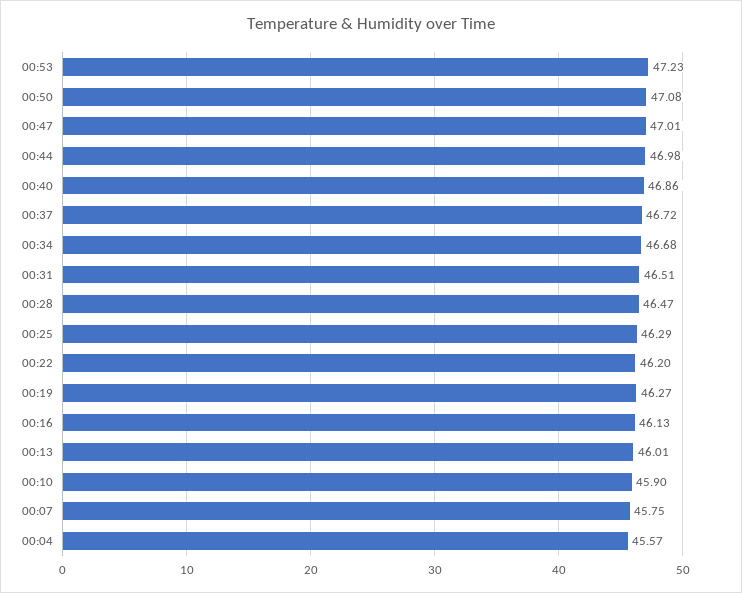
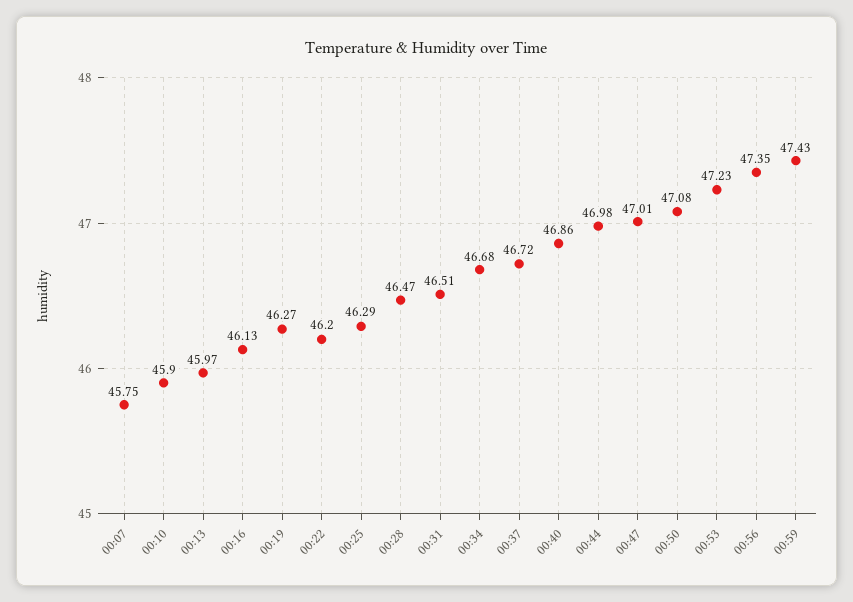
00:13: 46.01 -> 45.97
00:04: 45.57 -> none
00:56: none -> 47.35
00:59: none -> 47.43

